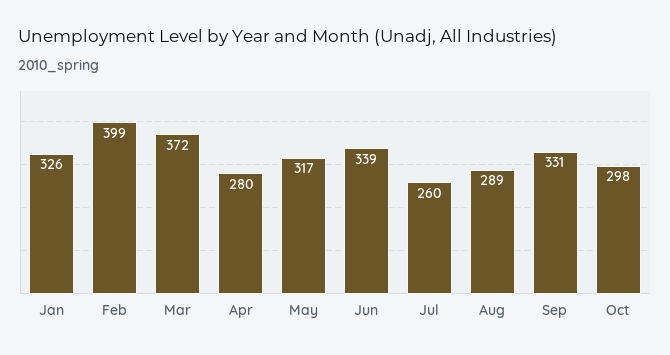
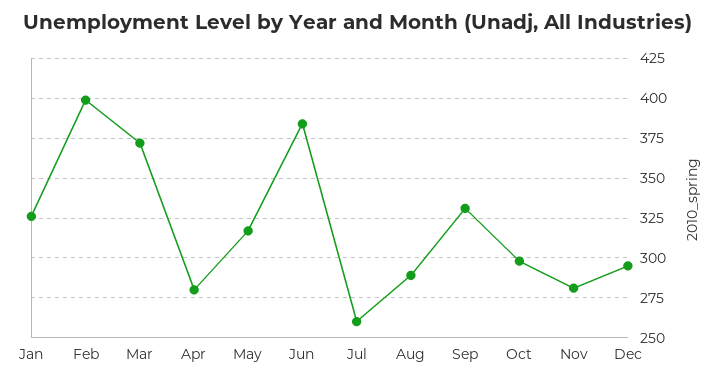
Jun: 339 -> 385
Nov: none -> 280
Dec: none -> 295

